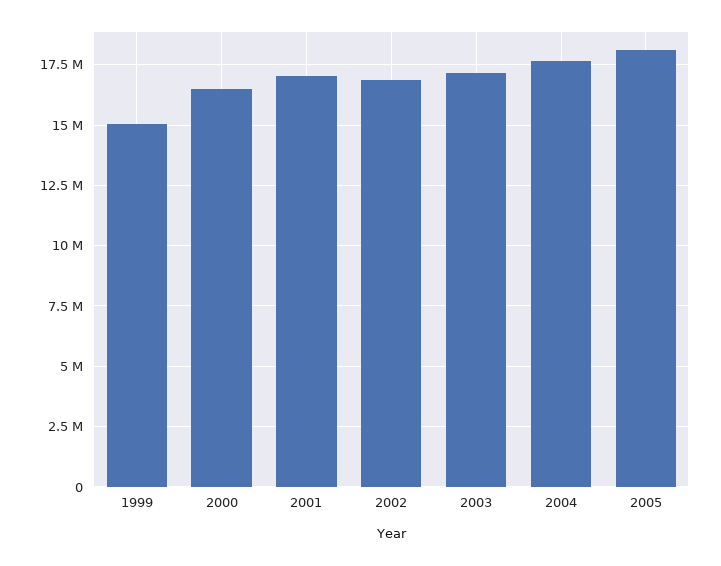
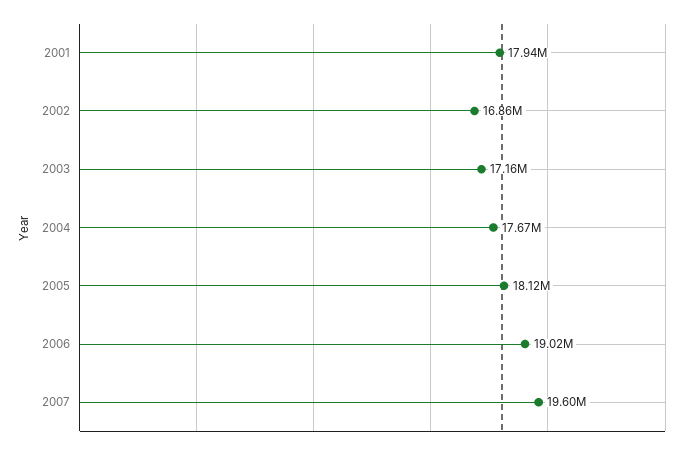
1999: 15000000 -> none
2000: 16500000 -> none
2001: 17000000 -> 17940000
2006: none -> 19020000
2007: none -> 19600000

